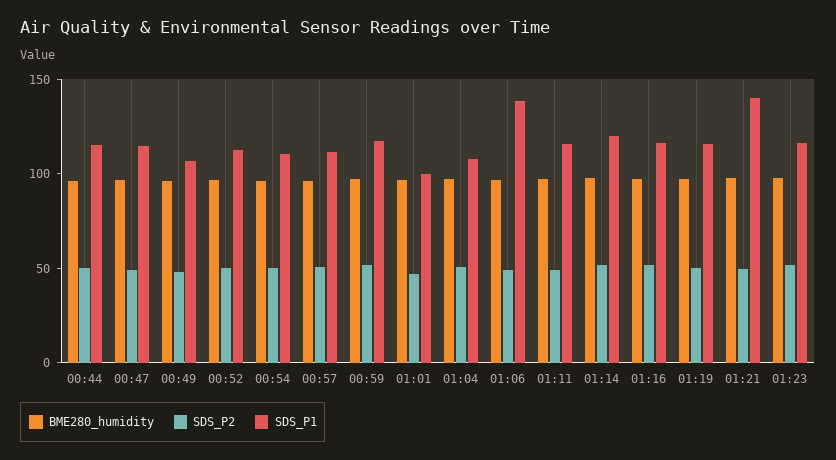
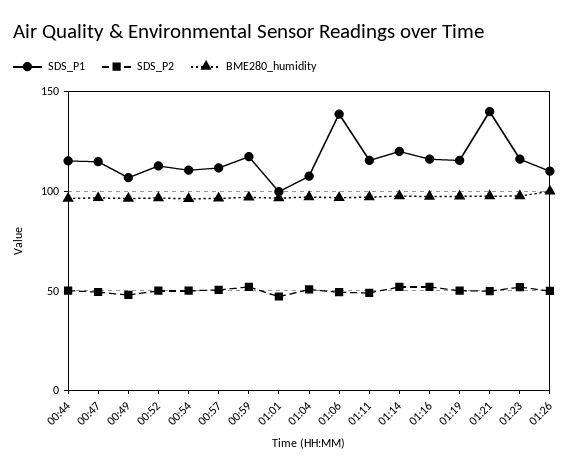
SDS_P1, 01:26: none -> 110
SDS_P2, 01:26: none -> 50
BME280_humidity, 01:26: none -> 100

